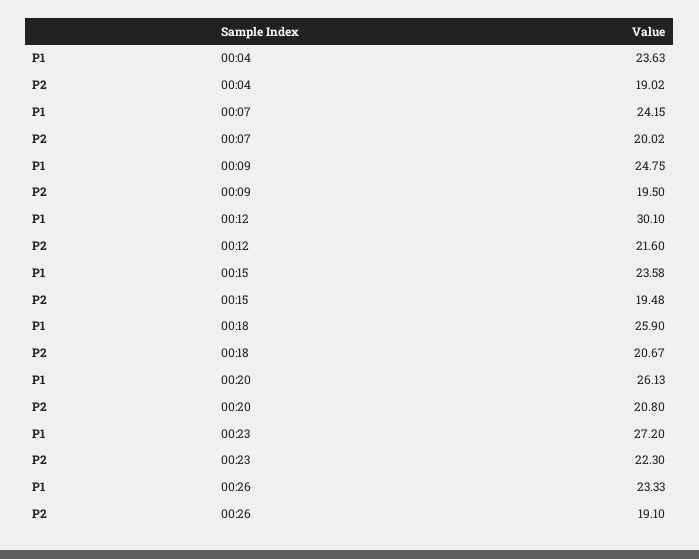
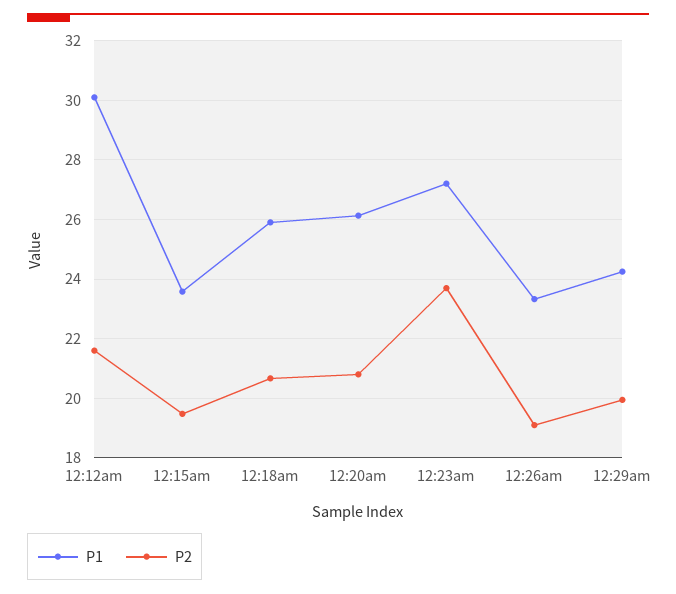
P1, 00:04: 23.63 -> none
P2, 00:04: 19.02 -> none
P1, 00:07: 24.15 -> none
P2, 00:07: 20.02 -> none
P1, 00:09: 24.75 -> none
P2, 00:09: 19.5 -> none
P2, 00:23: 22.3 -> 23.75
P1, 12:29am: none -> 24.25
P2, 12:29am: none -> 20

